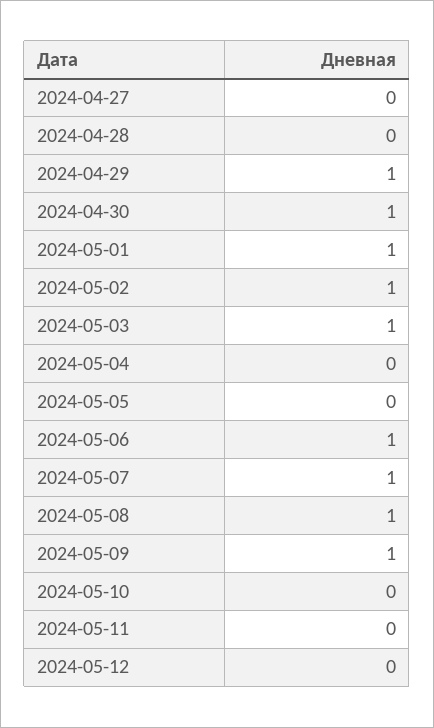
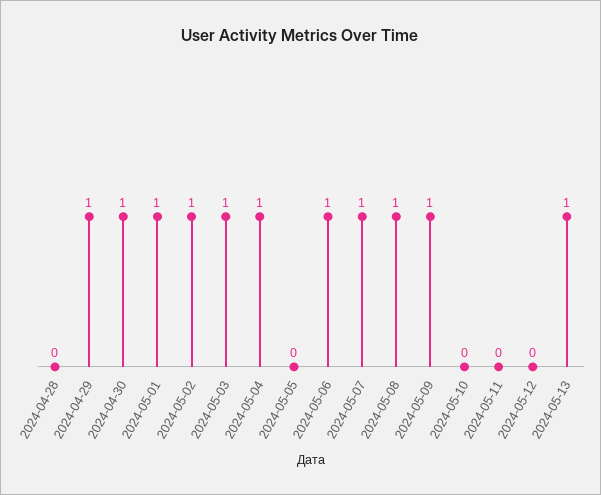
2024-04-27: 0 -> none
2024-05-04: 0 -> 1
2024-05-13: none -> 1

